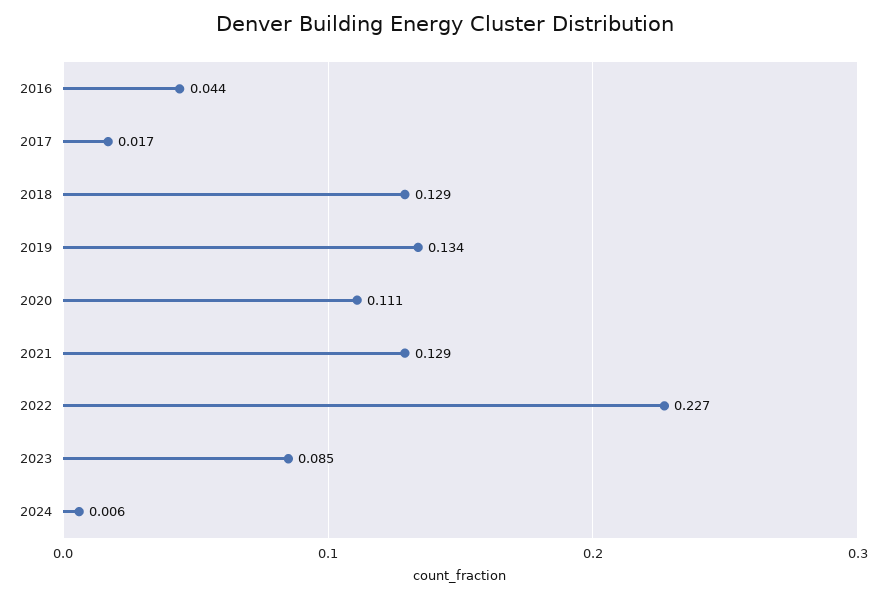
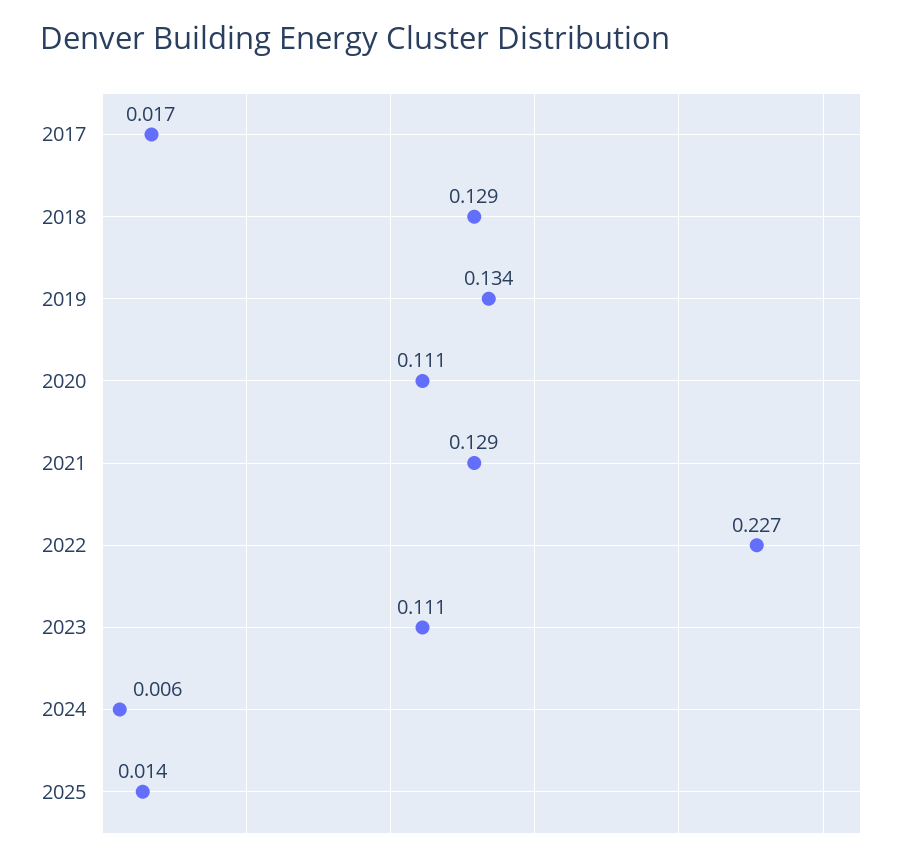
2016: 0.044 -> none
2023: 0.085 -> 0.111
2025: none -> 0.014

